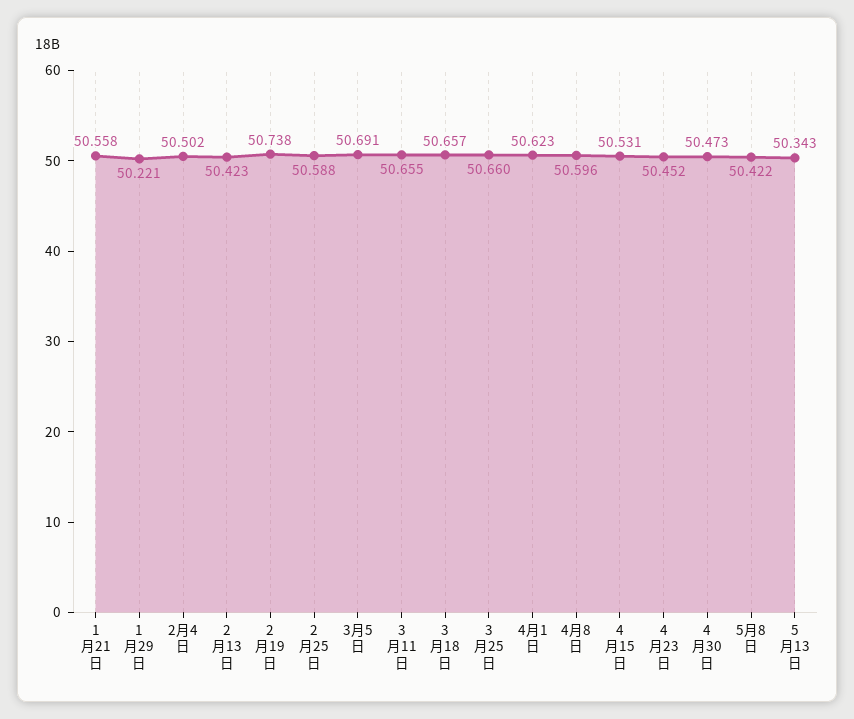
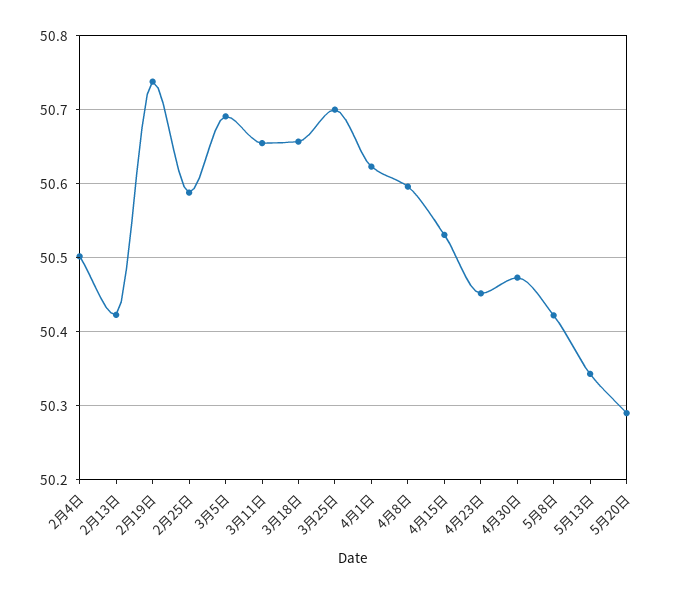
1月21日: 50.558 -> none
1月29日: 50.221 -> none
3月25日: 50.66 -> 50.7
5月20日: none -> 50.29

